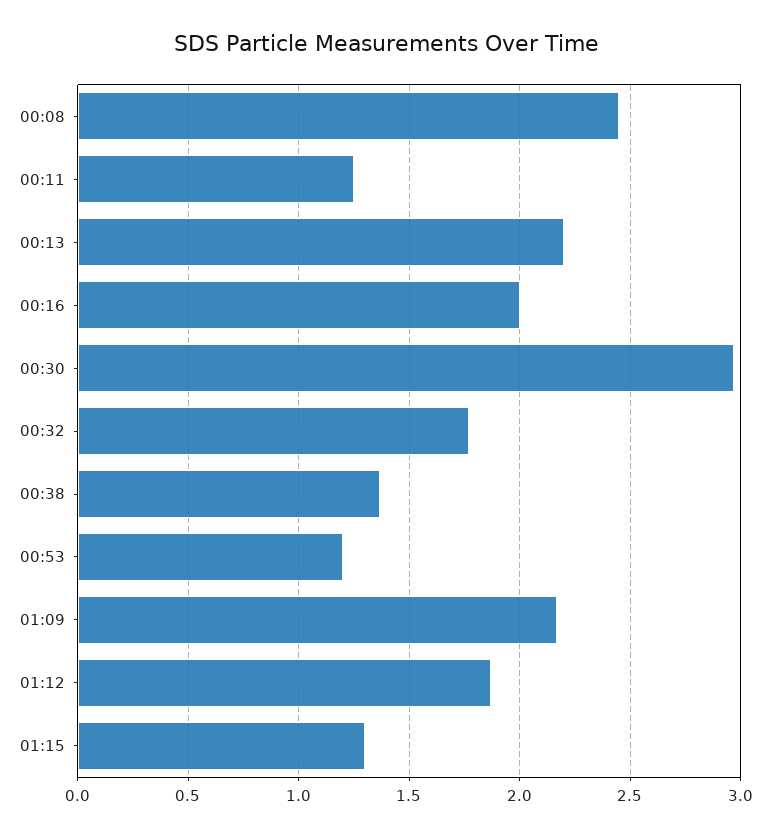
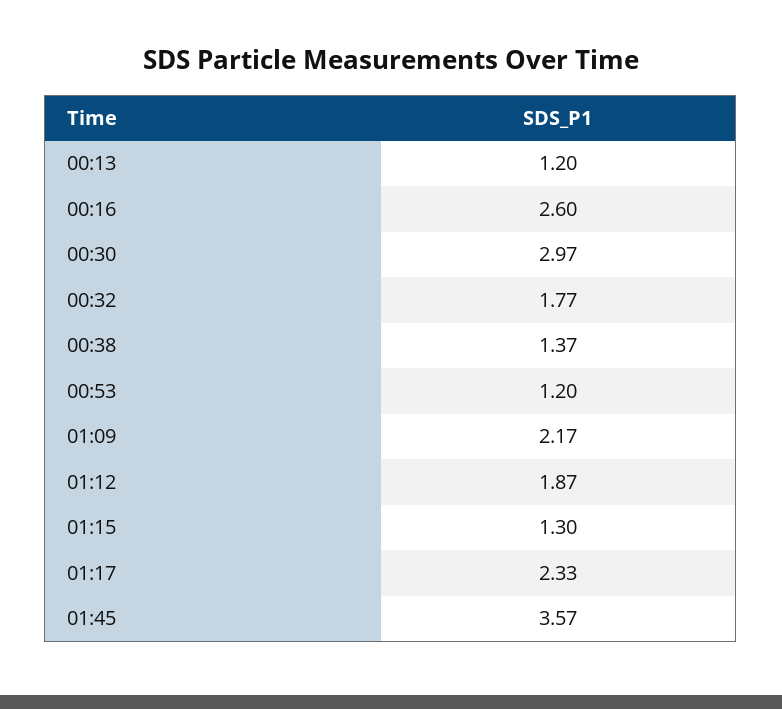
00:08: 2.45 -> none
00:11: 1.25 -> none
00:13: 2.2 -> 1.2
00:16: 2 -> 2.6
01:17: none -> 2.33
01:45: none -> 3.57

